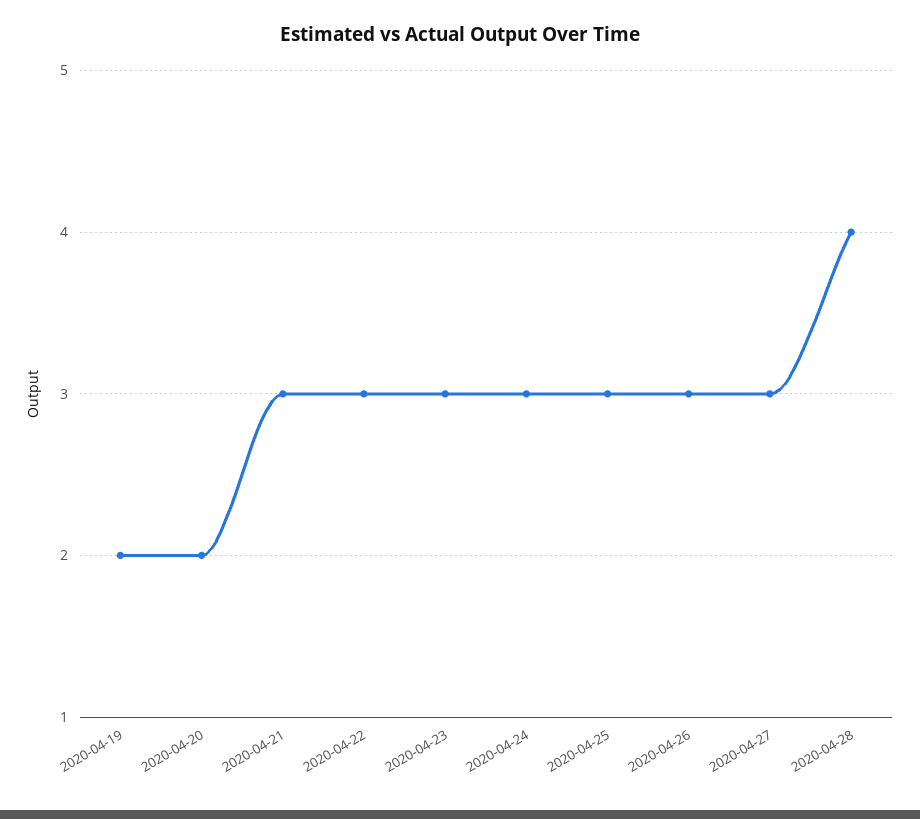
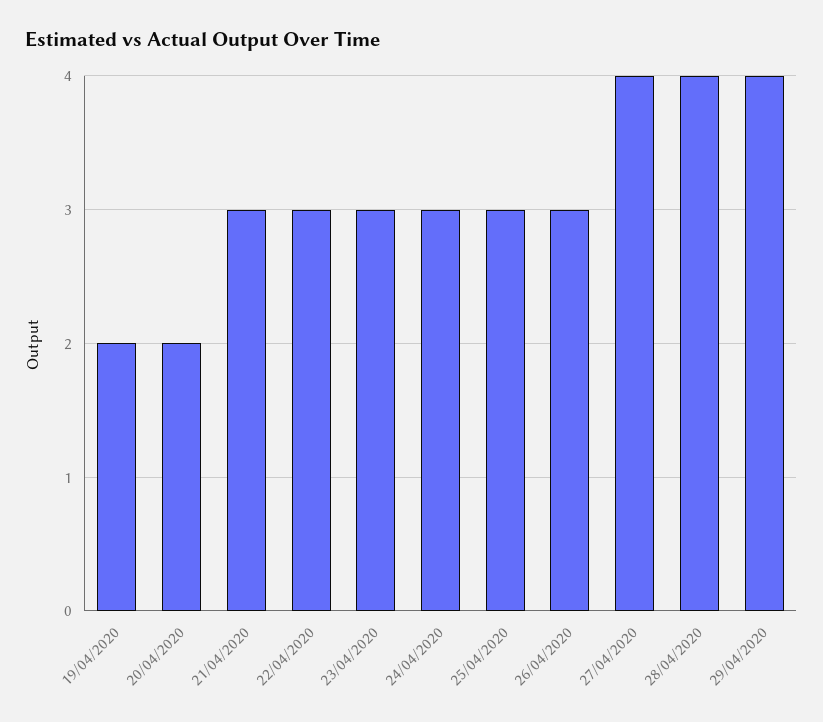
2020-04-27: 3 -> 4
29/04/2020: none -> 4

